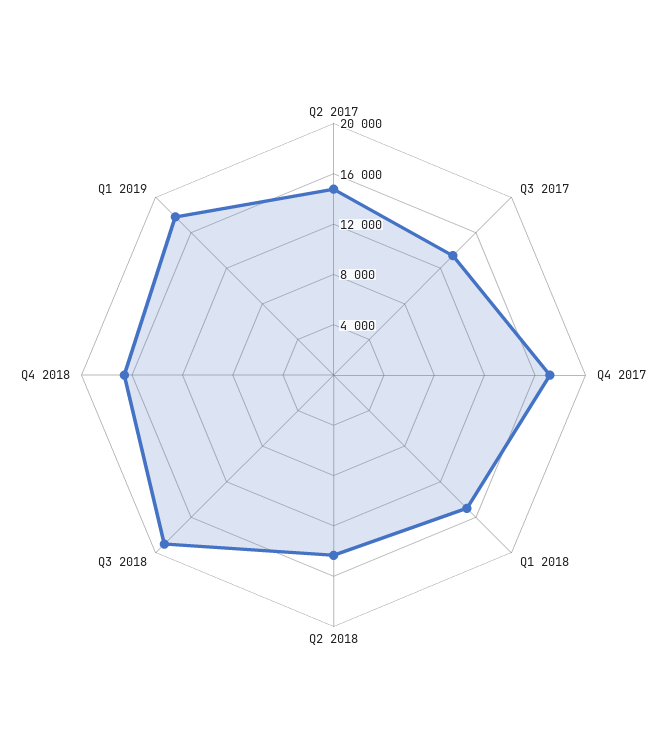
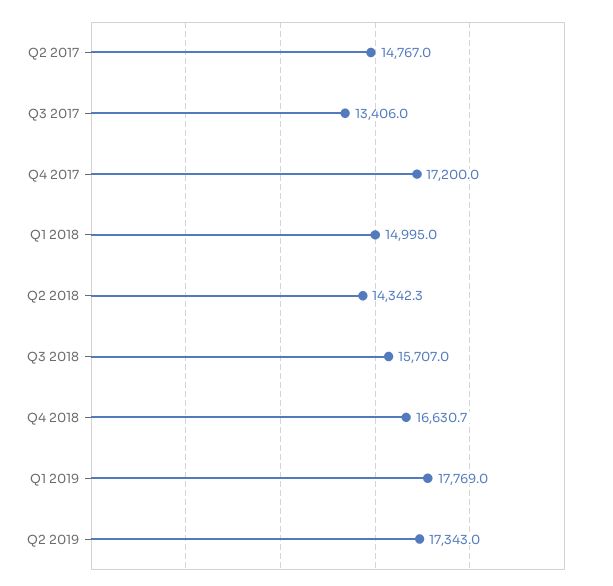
Q3 2018: 19000 -> 15707
Q2 2019: none -> 17343

